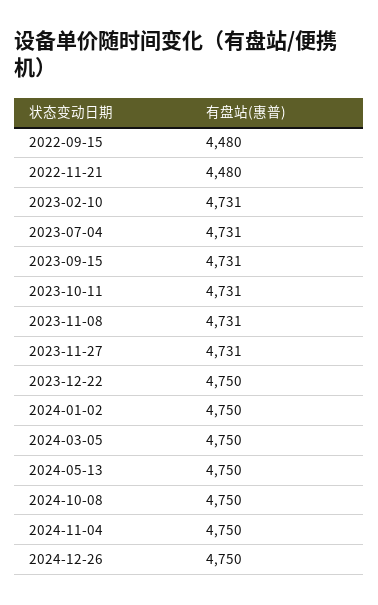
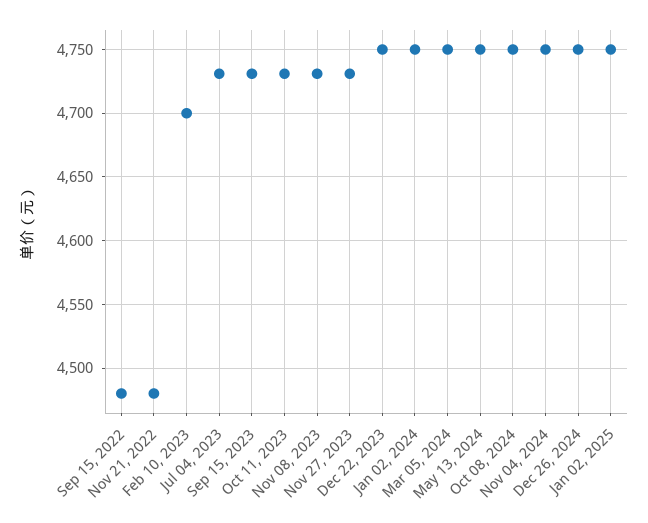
2023-02-10: 4731 -> 4700
Jan 02, 2025: none -> 4750

